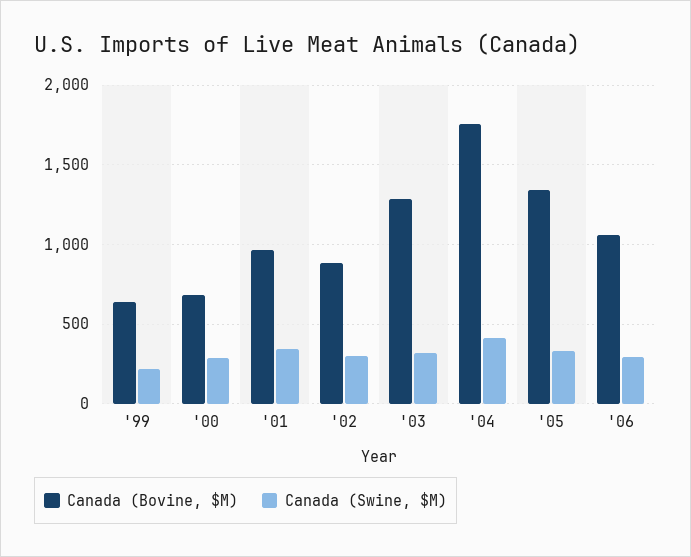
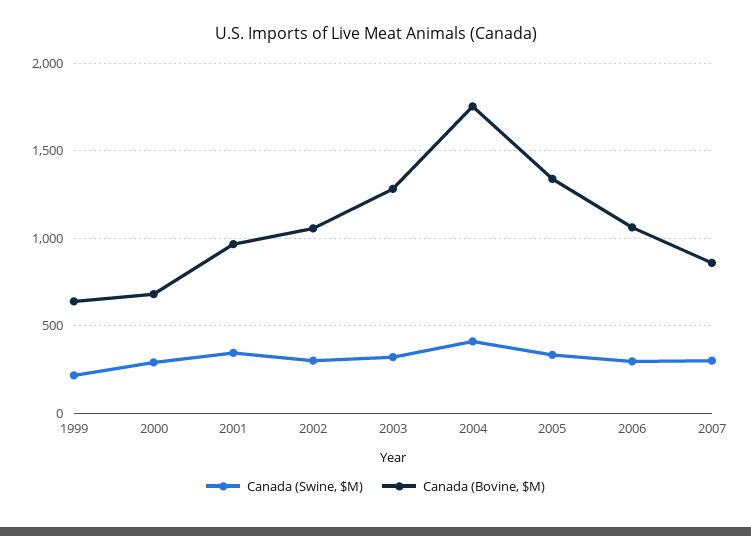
Canada (Bovine, $M), '02: 900 -> 1050
Canada (Swine, $M), 2007: none -> 300
Canada (Bovine, $M), 2007: none -> 850

